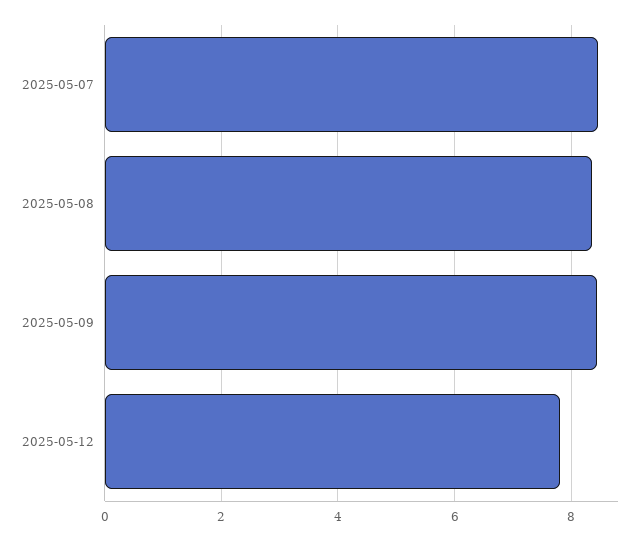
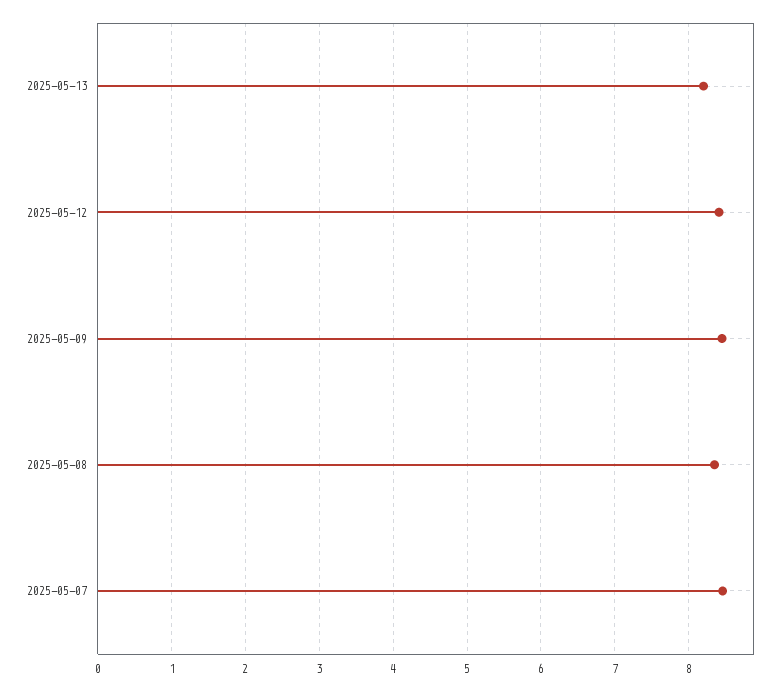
2025-05-12: 7.8 -> 8.4
2025-05-13: none -> 8.2

